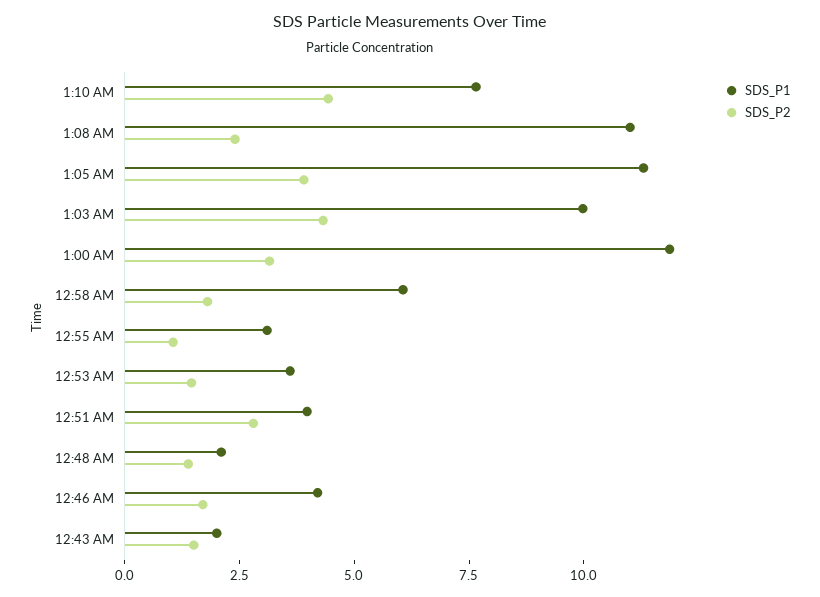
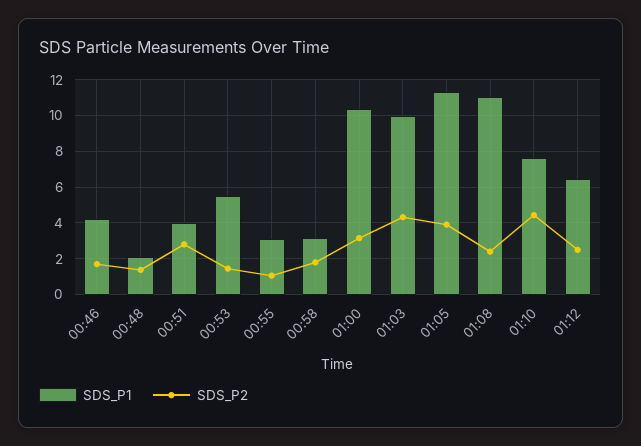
SDS_P1, 1:00 AM: 12 -> 10.5
SDS_P1, 12:58 AM: 6 -> 3
SDS_P1, 12:53 AM: 3.5 -> 5.5
SDS_P1, 12:43 AM: 2 -> none
SDS_P2, 12:43 AM: 1.5 -> none
SDS_P1, 01:12: none -> 6.5
SDS_P2, 01:12: none -> 2.5

